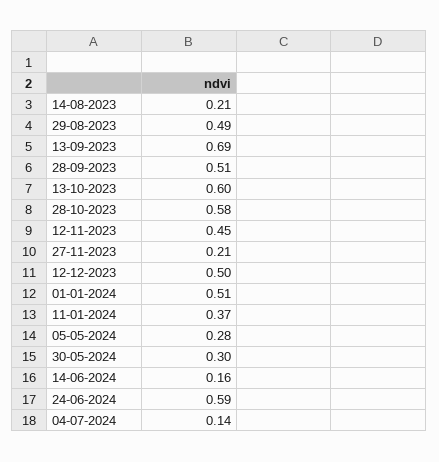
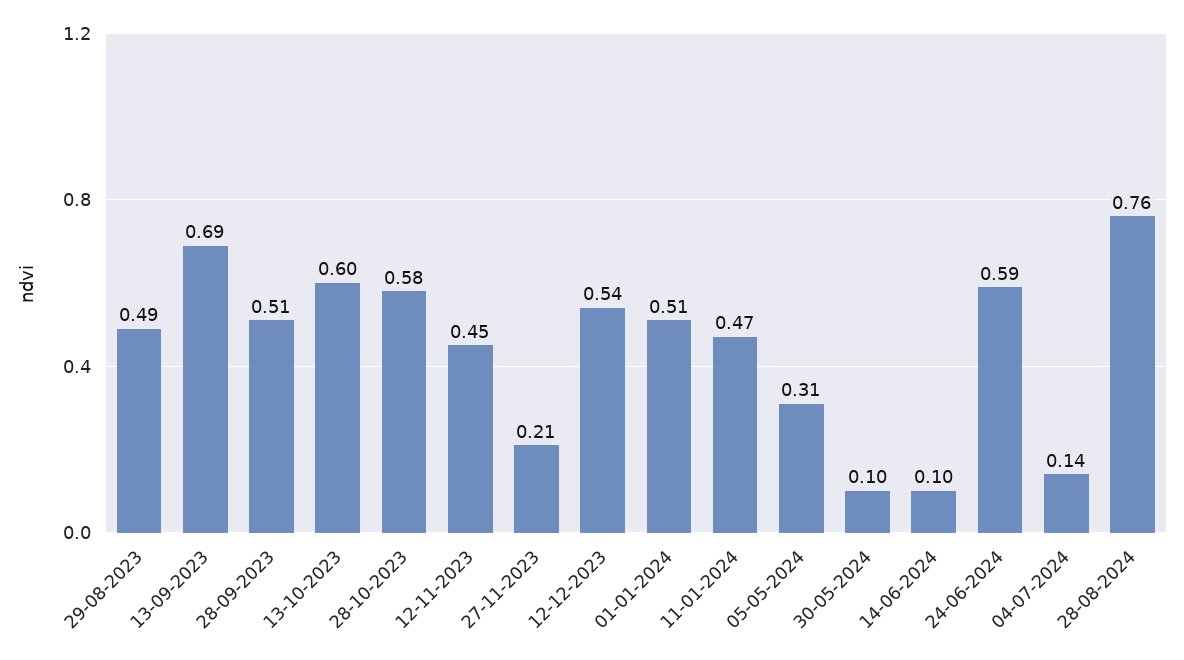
14-08-2023: 0.21 -> none
12-12-2023: 0.5 -> 0.54
11-01-2024: 0.37 -> 0.47
05-05-2024: 0.28 -> 0.31
30-05-2024: 0.3 -> 0.1
14-06-2024: 0.16 -> 0.1
28-08-2024: none -> 0.76

